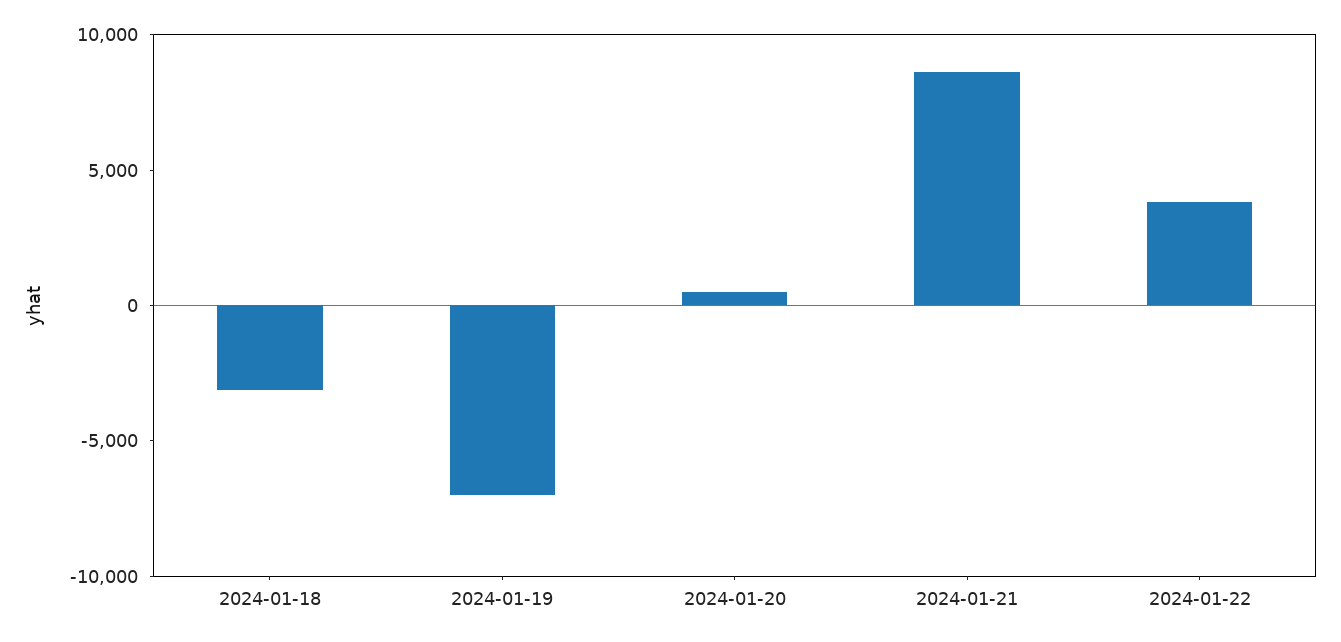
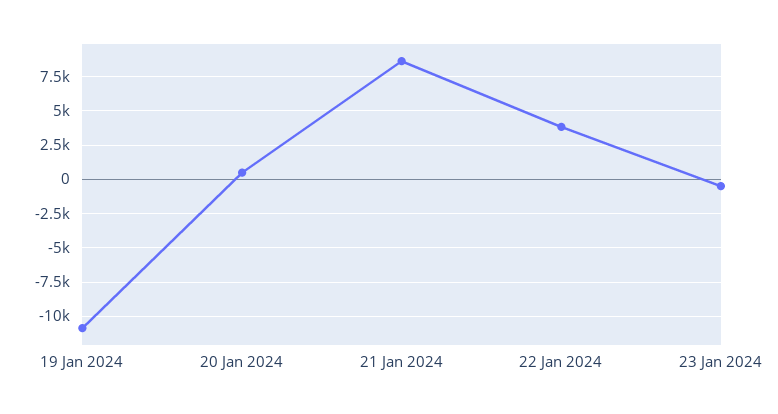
2024-01-18: -3000 -> none
2024-01-19: -7000 -> -11000
23 Jan 2024: none -> -500

